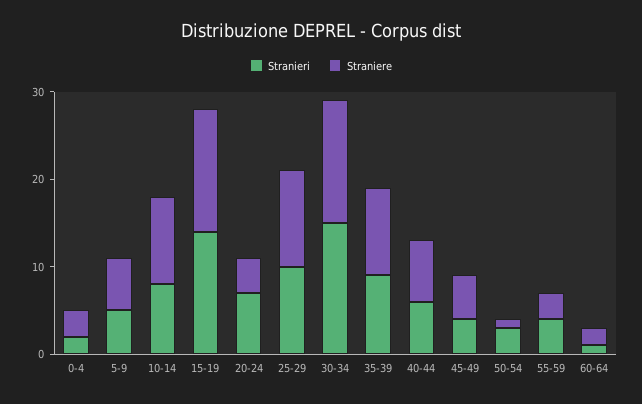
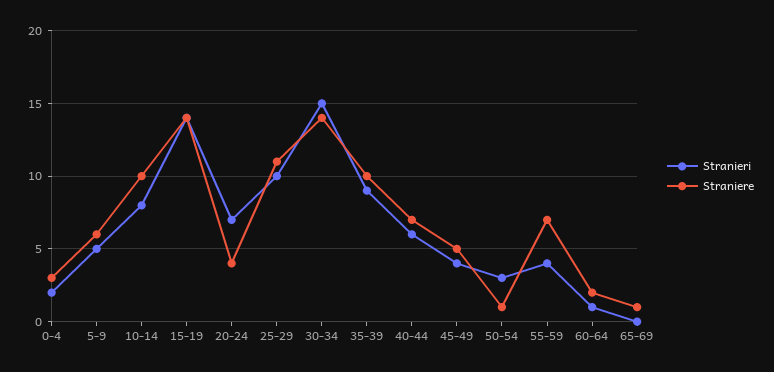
Straniere, 55-59: 3 -> 7
Stranieri, 65-69: none -> 0
Straniere, 65-69: none -> 1

